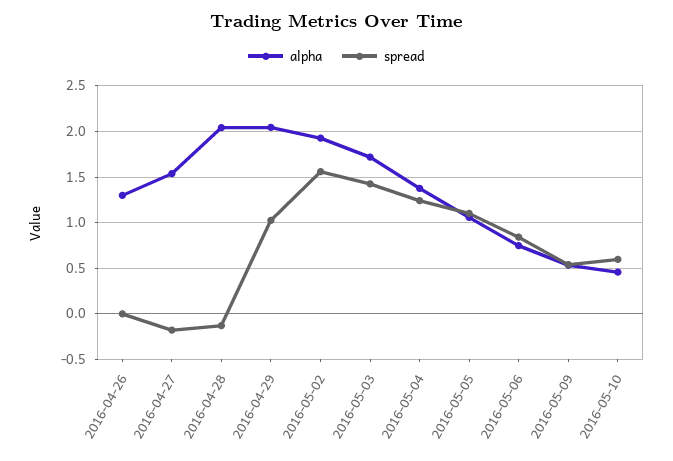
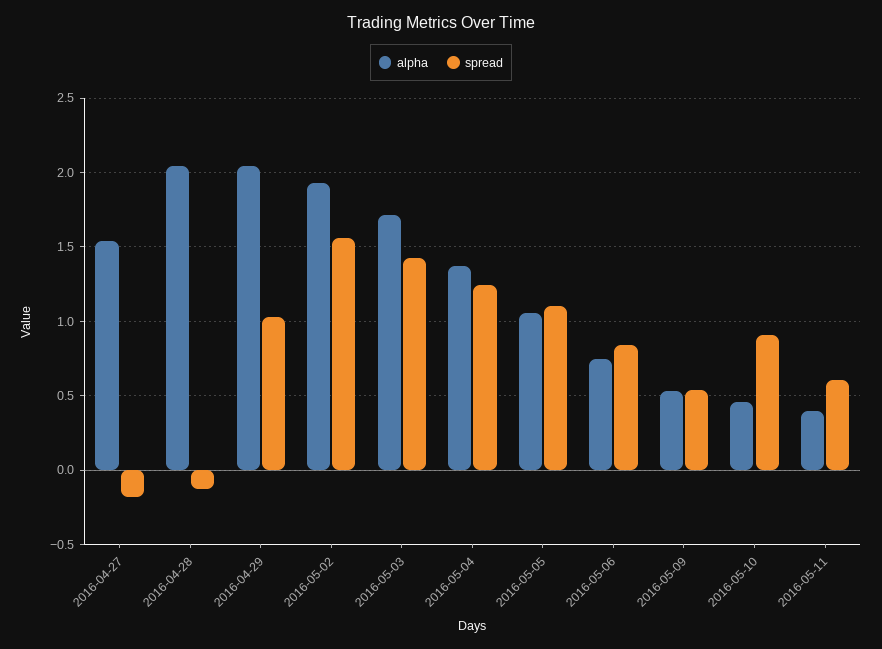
alpha, 2016-04-26: 1.3 -> none
spread, 2016-04-26: 0 -> none
spread, 2016-05-10: 0.6 -> 0.9
alpha, 2016-05-11: none -> 0.4
spread, 2016-05-11: none -> 0.6

